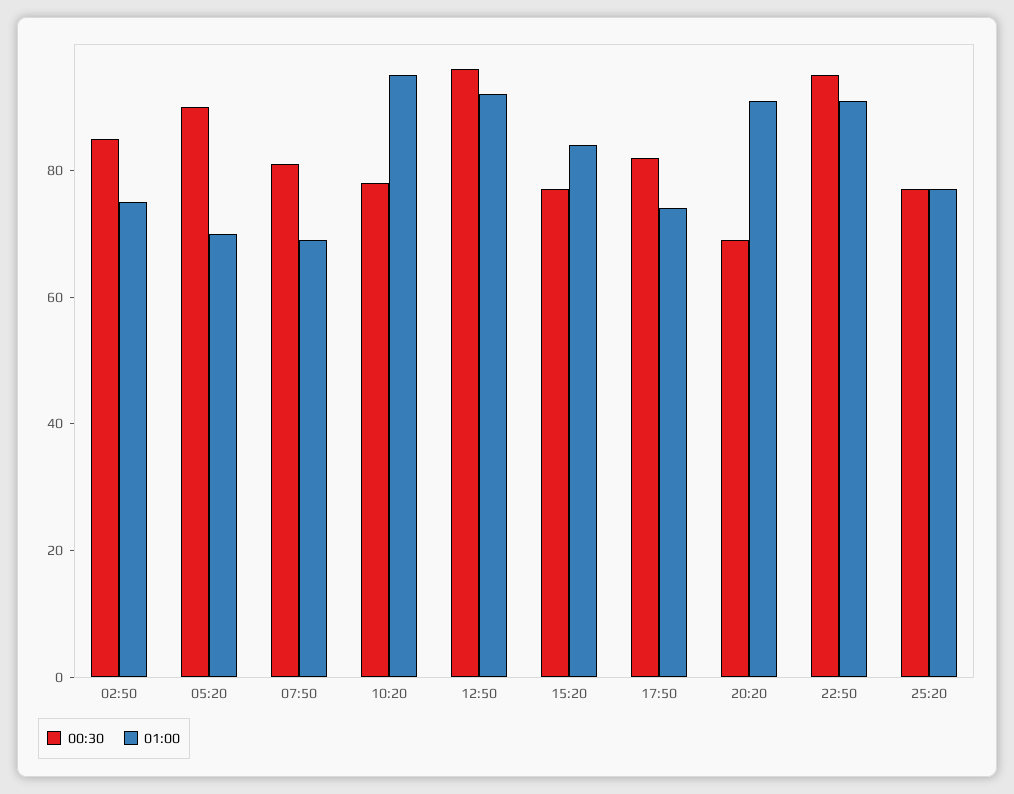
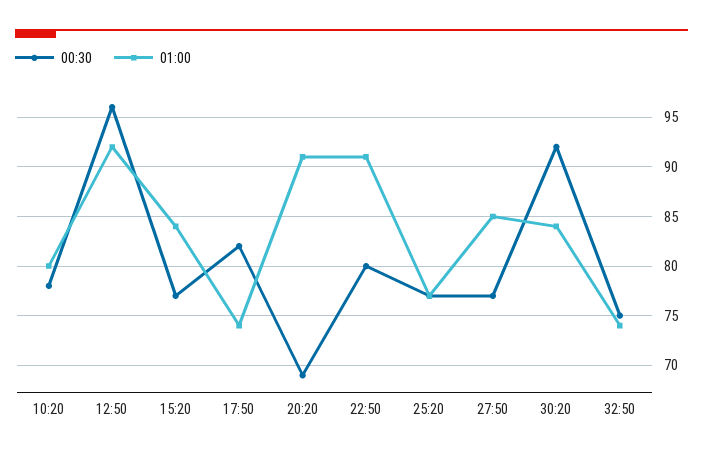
00:30, 02:50: 85 -> none
01:00, 02:50: 75 -> none
00:30, 05:20: 90 -> none
01:00, 05:20: 70 -> none
00:30, 07:50: 80 -> none
01:00, 07:50: 70 -> none
01:00, 10:20: 95 -> 80
00:30, 22:50: 95 -> 80
00:30, 27:50: none -> 77
01:00, 27:50: none -> 85
00:30, 30:20: none -> 92
01:00, 30:20: none -> 84
00:30, 32:50: none -> 75
01:00, 32:50: none -> 74

